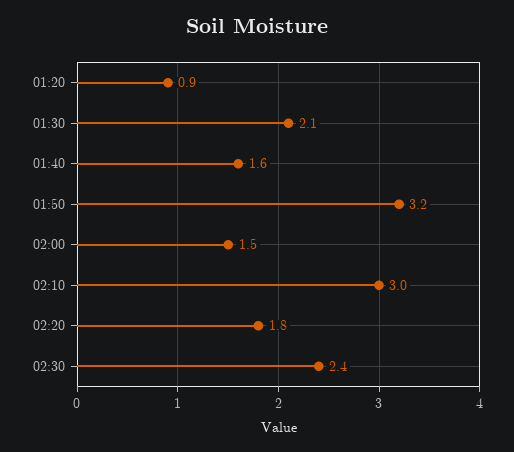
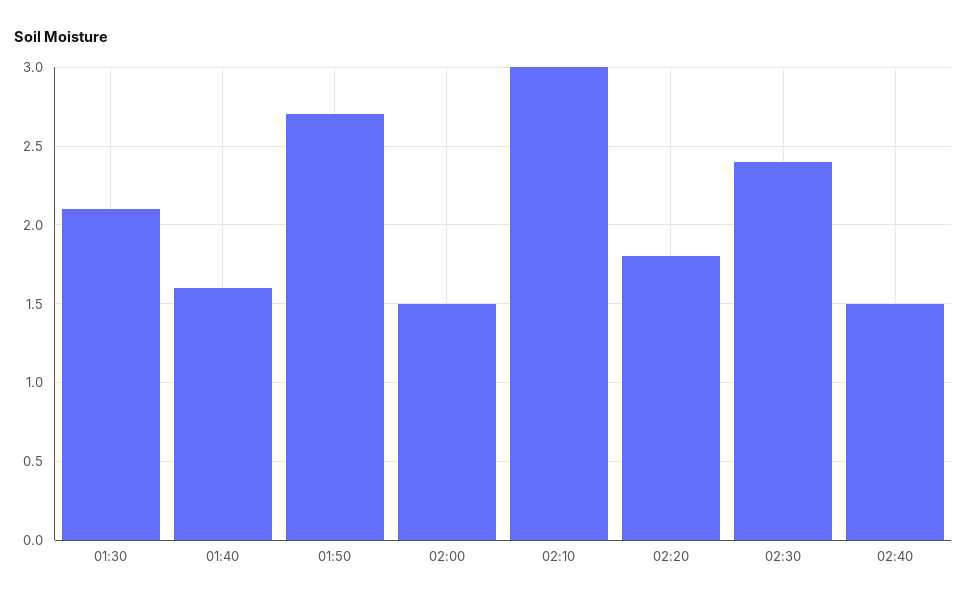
01:20: 0.9 -> none
01:50: 3.2 -> 2.7
02:40: none -> 1.5

